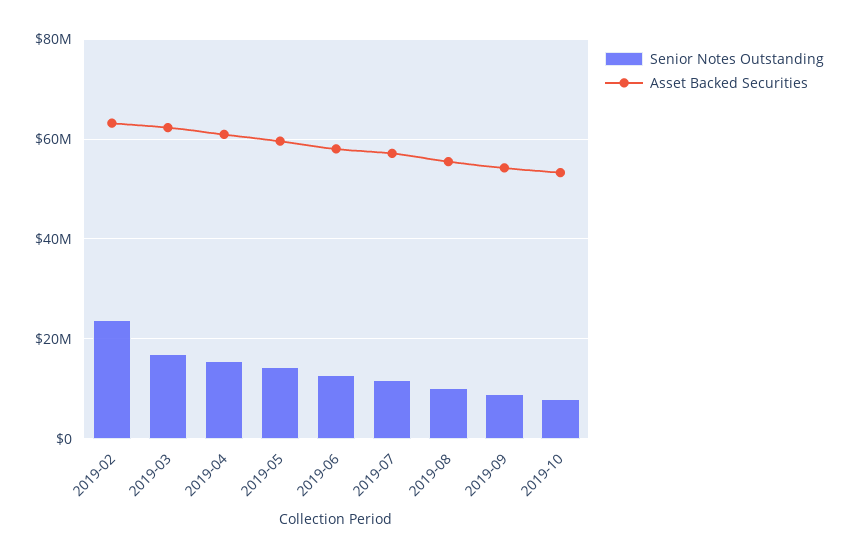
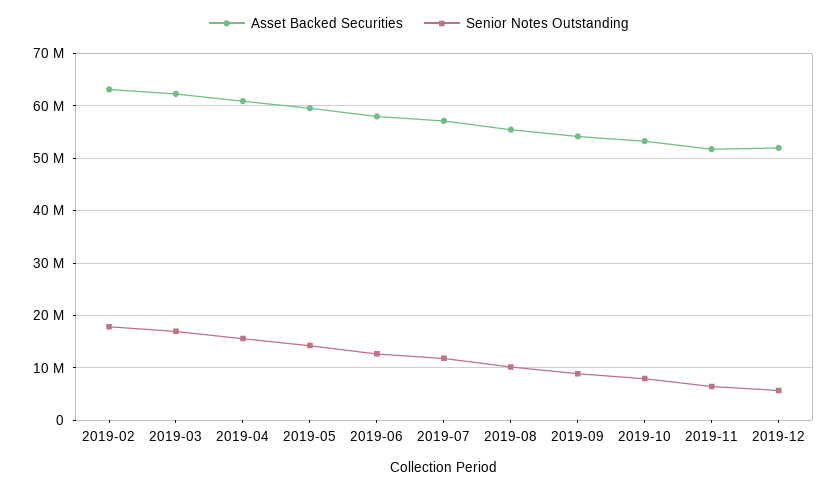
Senior Notes Outstanding, 2019-02: 24000000 -> 18000000
Asset Backed Securities, 2019-11: none -> 52000000
Senior Notes Outstanding, 2019-11: none -> 6000000
Asset Backed Securities, 2019-12: none -> 52000000
Senior Notes Outstanding, 2019-12: none -> 6000000

